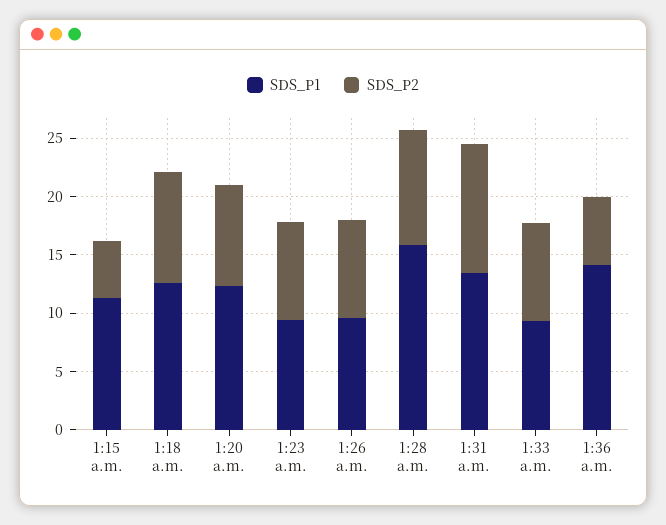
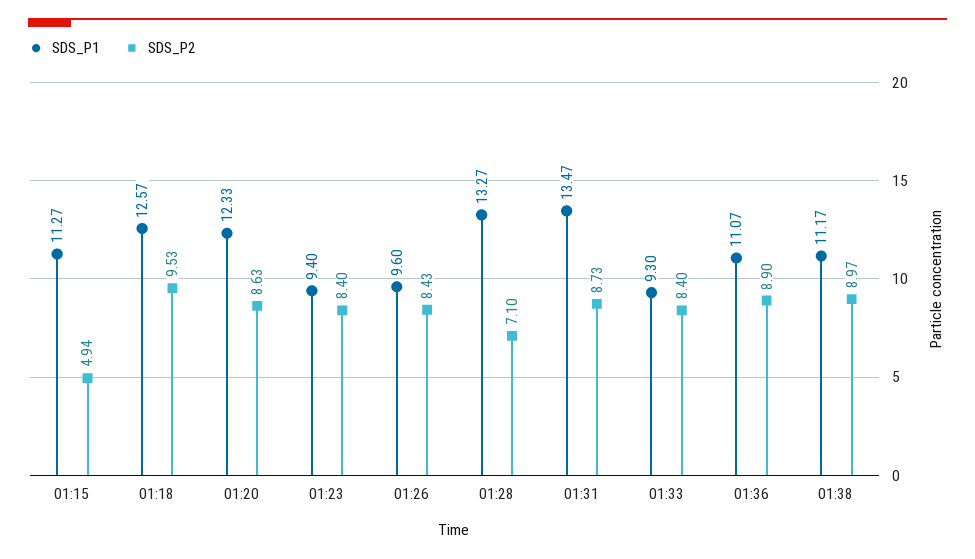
SDS_P1, 1:28 a.m.: 16 -> 13.27
SDS_P2, 1:28 a.m.: 10 -> 7.1
SDS_P2, 1:31 a.m.: 11 -> 8.73
SDS_P1, 1:36 a.m.: 14 -> 11.07
SDS_P2, 1:36 a.m.: 6 -> 8.9
SDS_P1, 01:38: none -> 11.17
SDS_P2, 01:38: none -> 8.97

